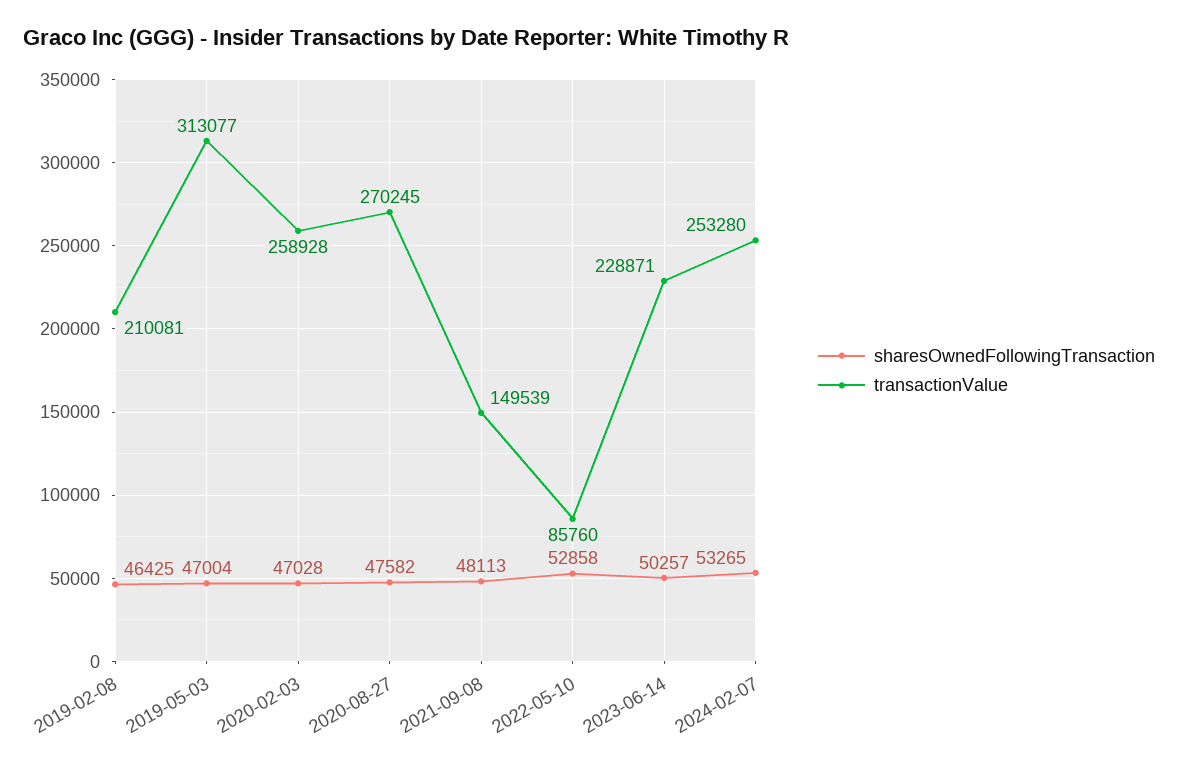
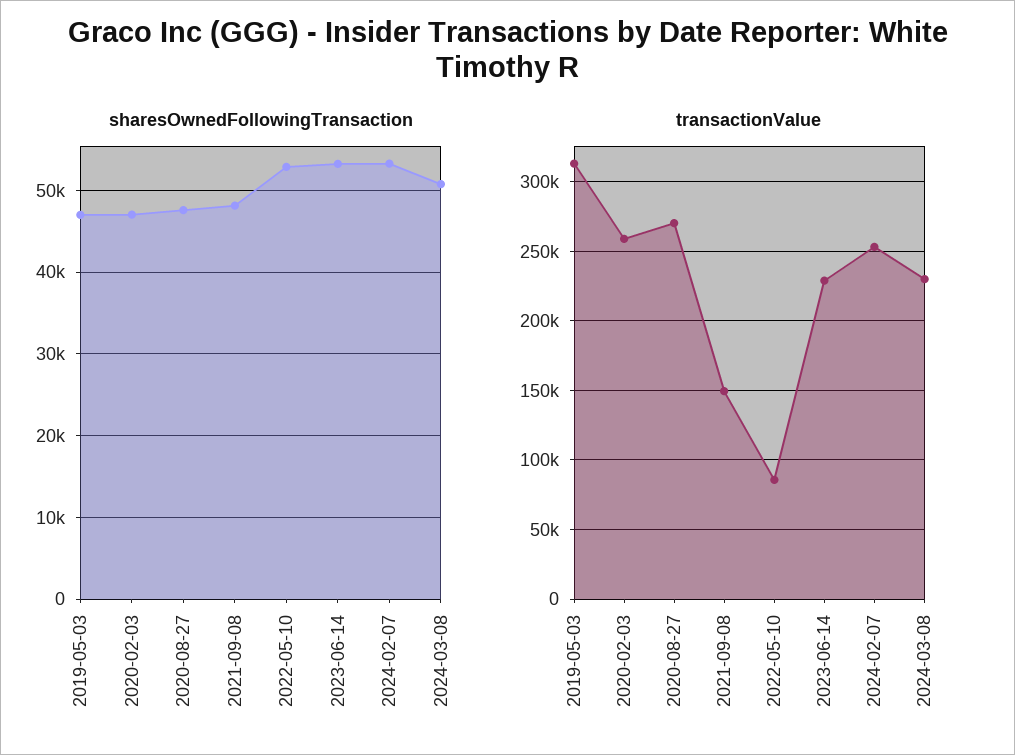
sharesOwnedFollowingTransaction, 2019-02-08: 46425 -> none
transactionValue, 2019-02-08: 210081 -> none
sharesOwnedFollowingTransaction, 2023-06-14: 50257 -> 53000
sharesOwnedFollowingTransaction, 2024-03-08: none -> 51000
transactionValue, 2024-03-08: none -> 230000

